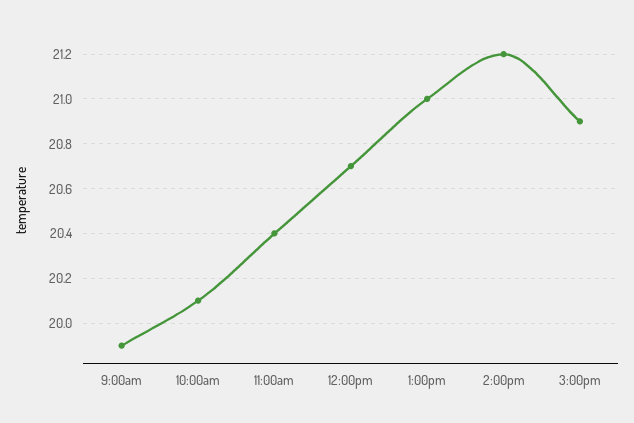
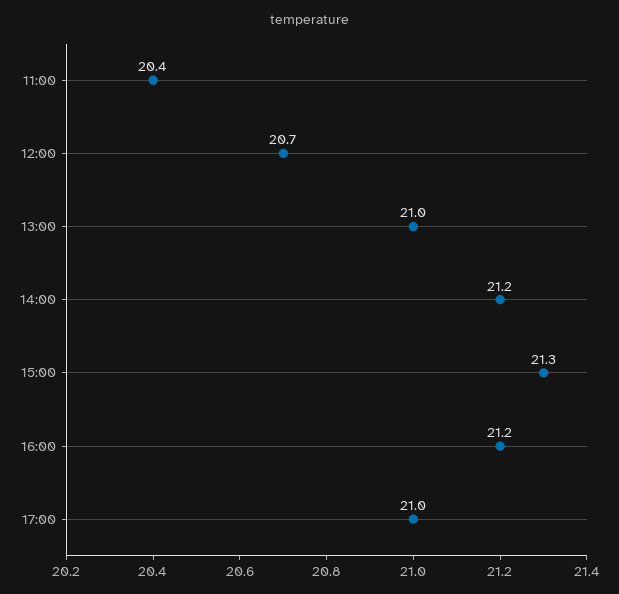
9:00am: 19.9 -> none
10:00am: 20.1 -> none
3:00pm: 20.9 -> 21.3
16:00: none -> 21.2
17:00: none -> 21

